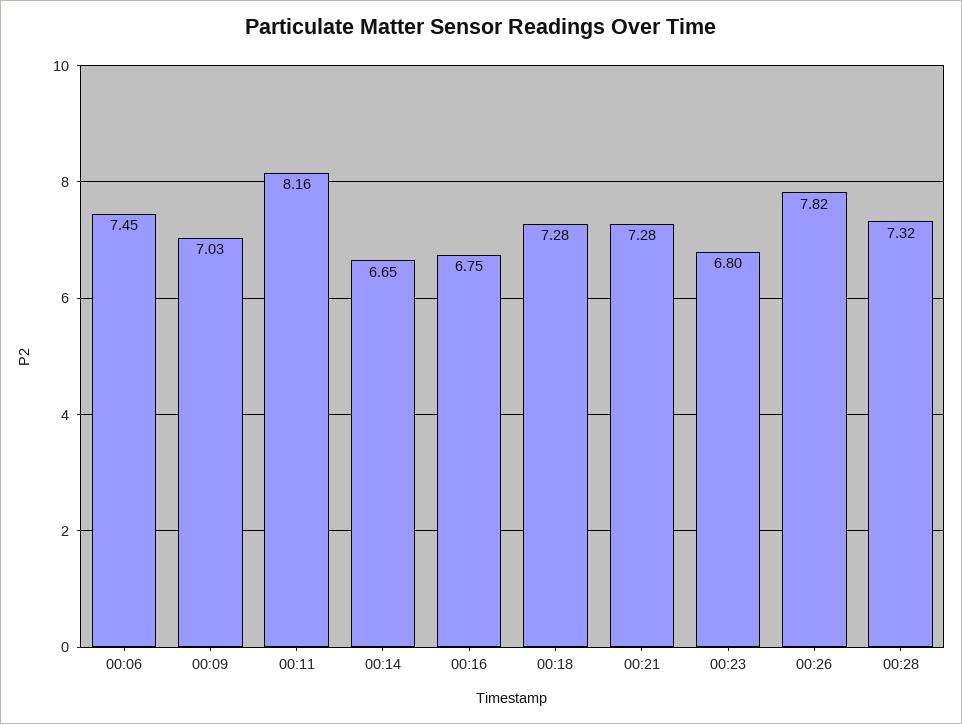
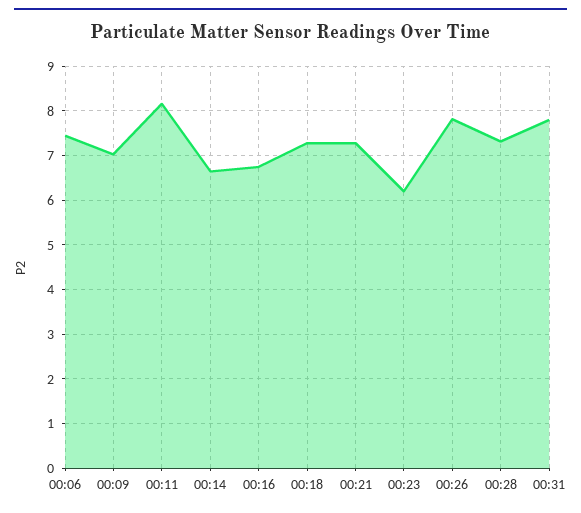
00:23: 6.8 -> 6.2
00:31: none -> 7.8

